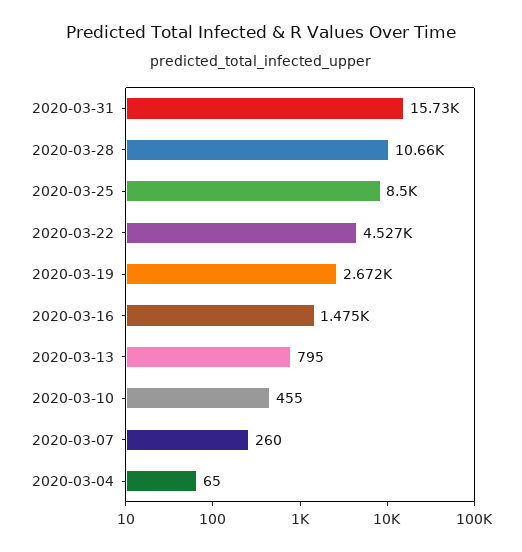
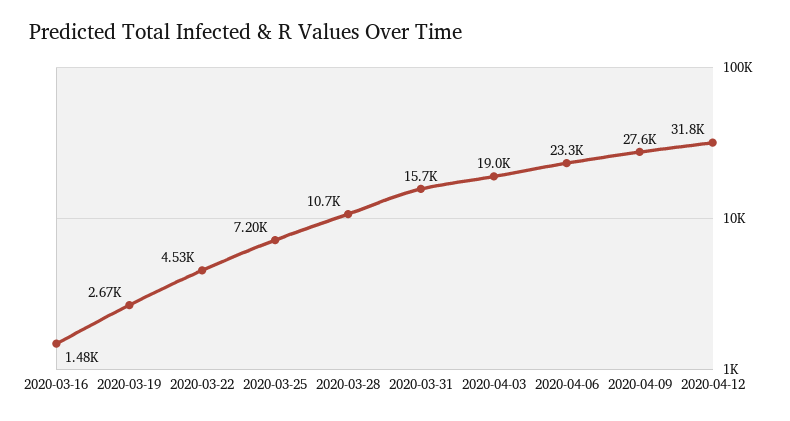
2020-03-25: 8500 -> 7200
2020-03-13: 795 -> none
2020-03-10: 455 -> none
2020-03-07: 260 -> none
2020-03-04: 65 -> none
2020-04-03: none -> 19000
2020-04-06: none -> 23300
2020-04-09: none -> 27600
2020-04-12: none -> 31800

